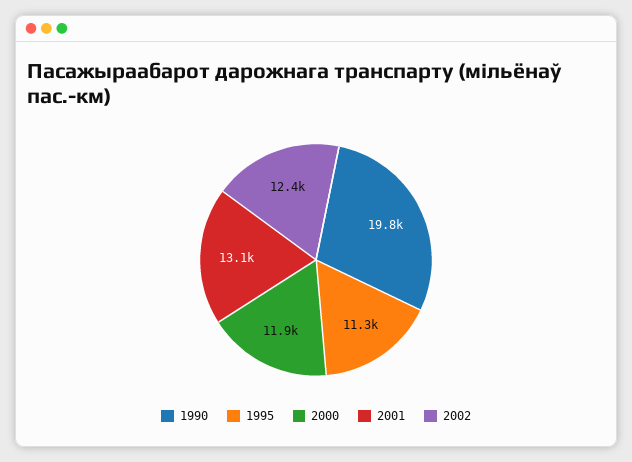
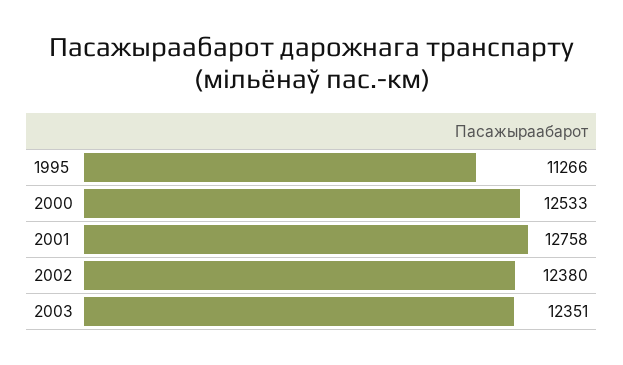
1990: 19800 -> none
2000: 11900 -> 12533
2001: 13100 -> 12758
2003: none -> 12351

